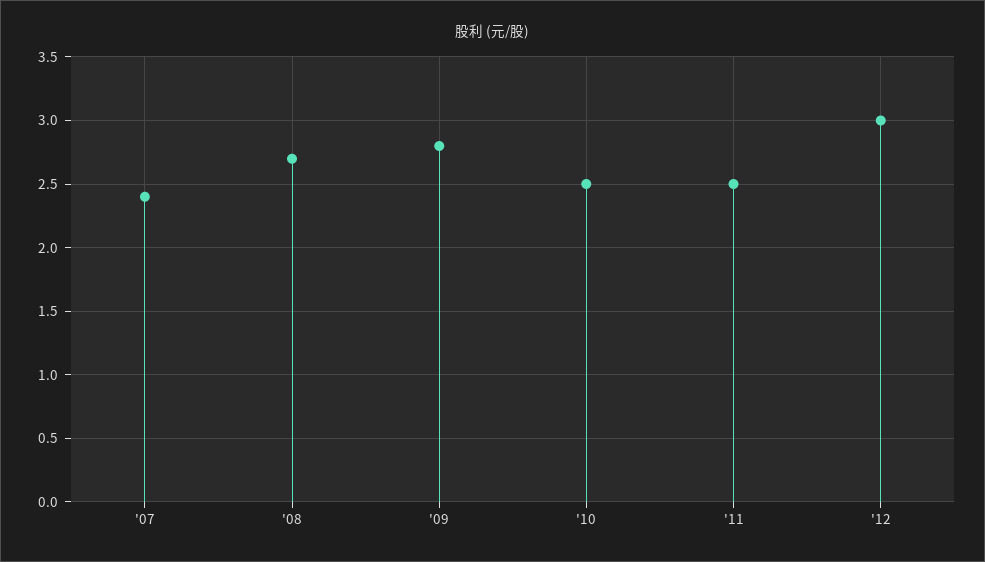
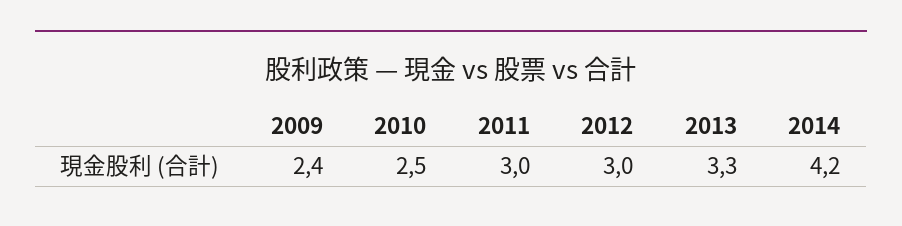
'07: 2.4 -> none
'08: 2.7 -> none
'09: 2.8 -> 2.4
'11: 2.5 -> 3
2013: none -> 3.3
2014: none -> 4.2

